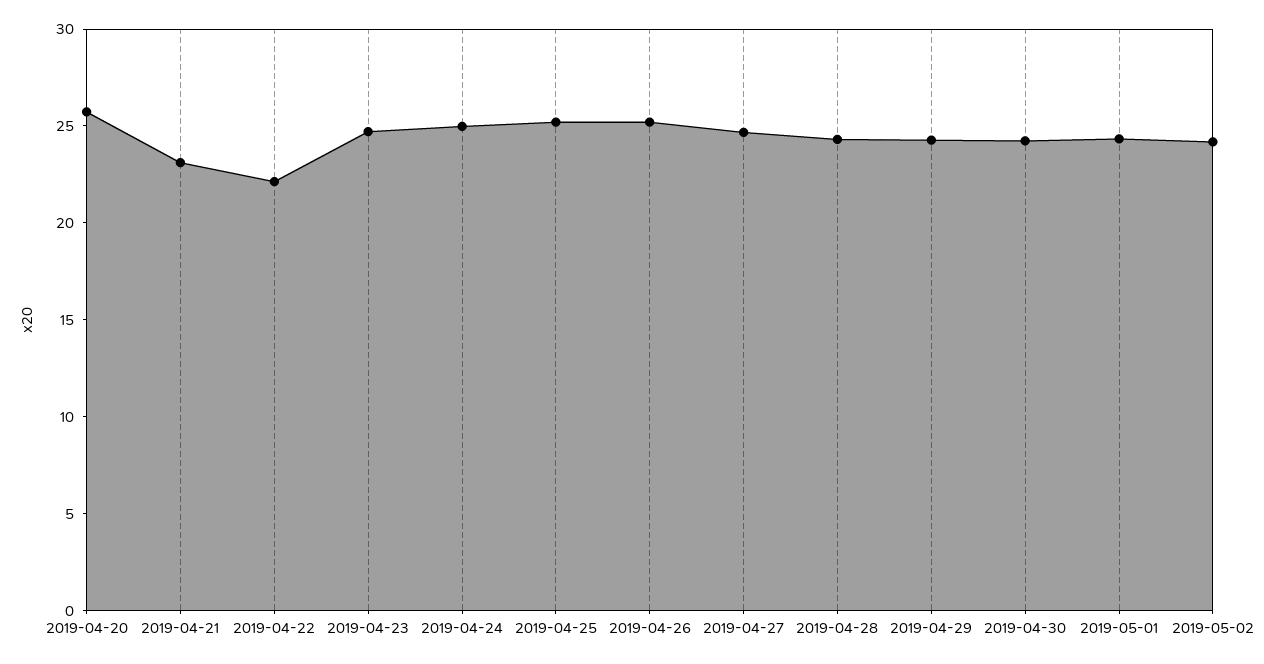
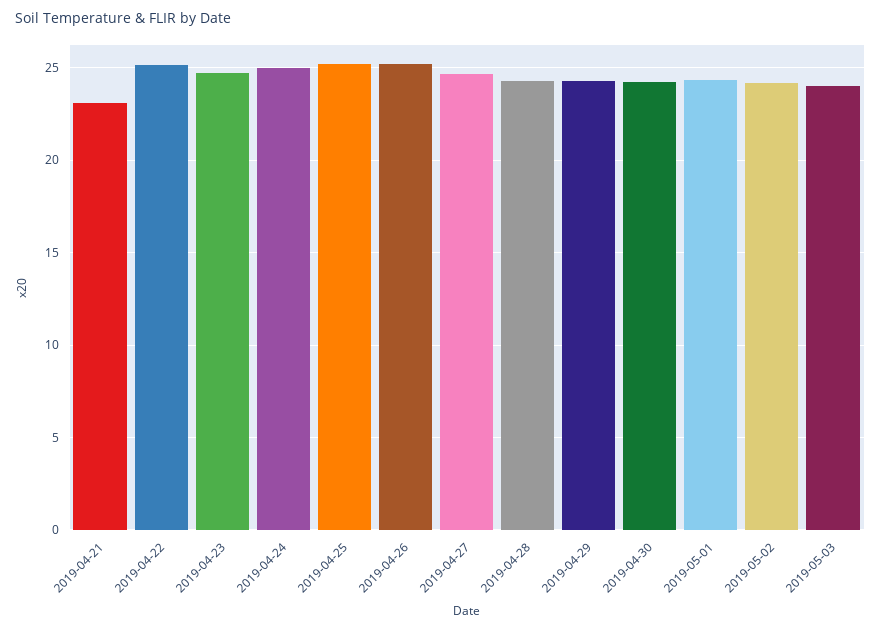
2019-04-20: 26 -> none
2019-04-22: 22 -> 25
2019-05-03: none -> 24

